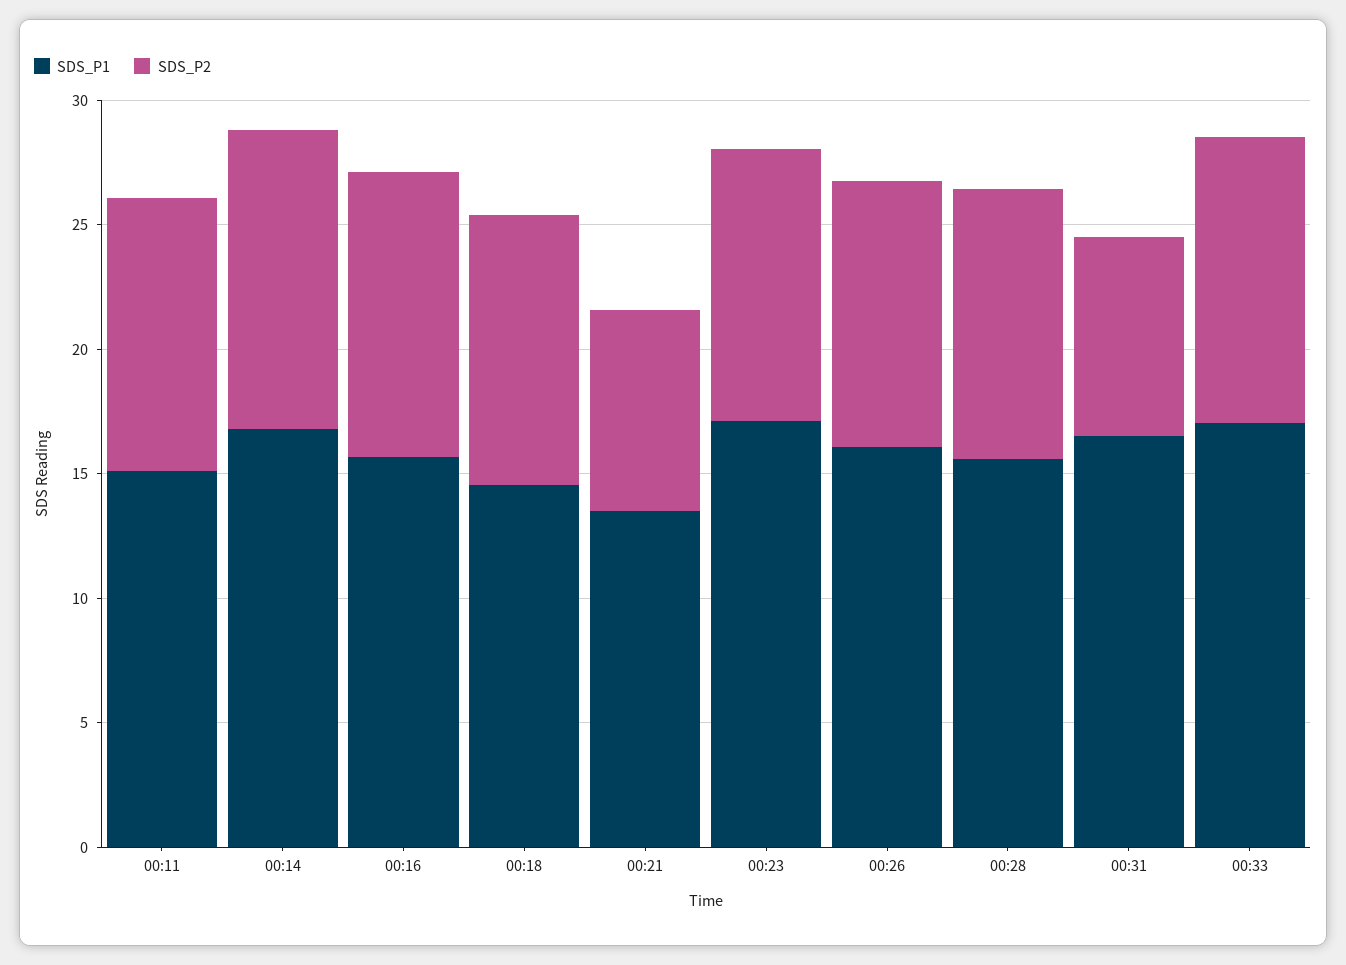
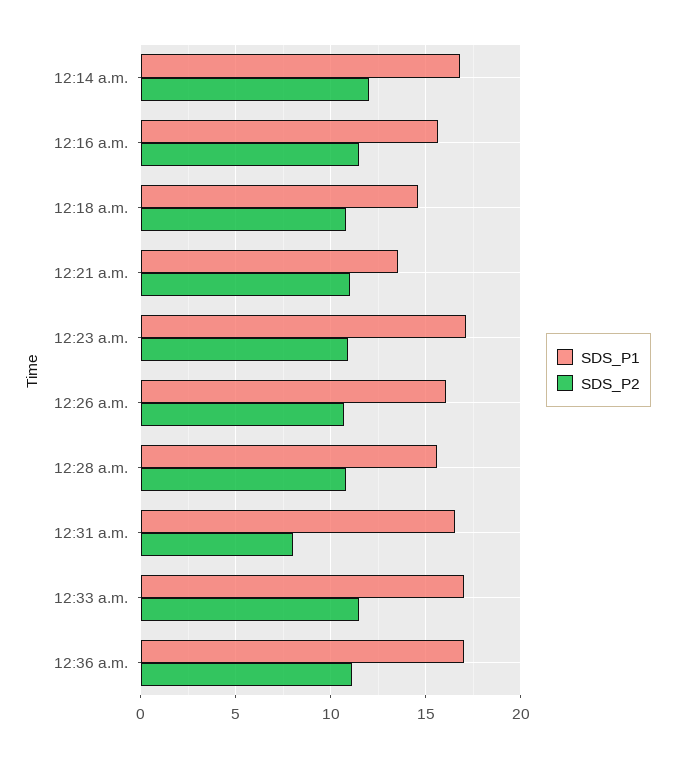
SDS_P1, 00:11: 15 -> none
SDS_P2, 00:11: 11 -> none
SDS_P2, 00:21: 8 -> 11
SDS_P1, 12:36 a.m.: none -> 17
SDS_P2, 12:36 a.m.: none -> 11

